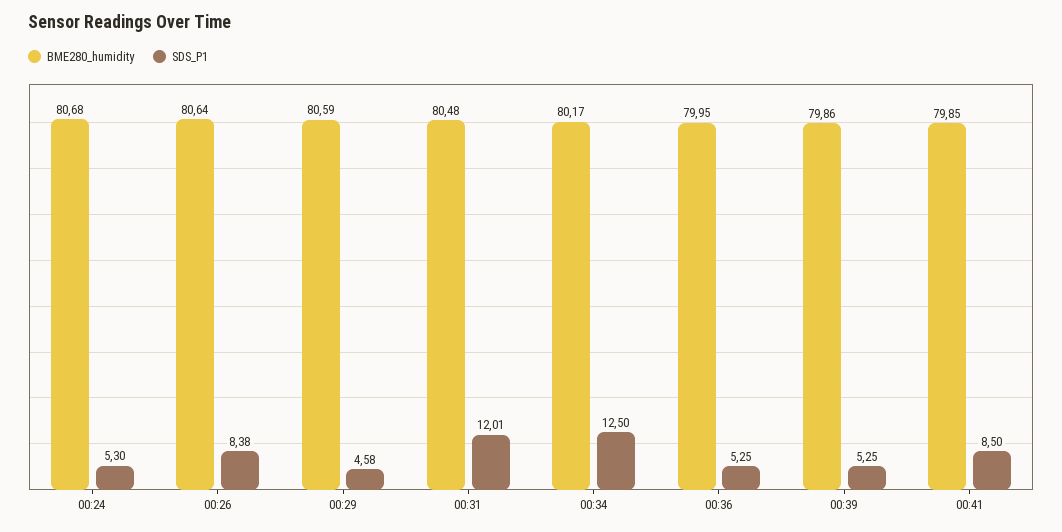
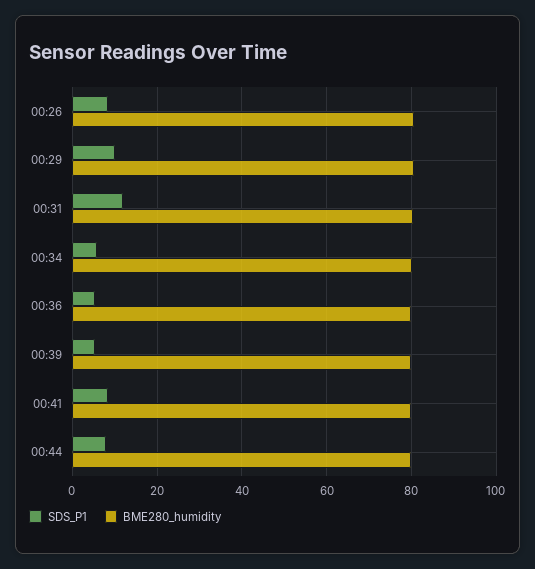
BME280_humidity, 00:24: 80.68 -> none
SDS_P1, 00:24: 5.3 -> none
SDS_P1, 00:29: 4.58 -> 10
SDS_P1, 00:34: 12.5 -> 6
SDS_P1, 00:44: none -> 8
BME280_humidity, 00:44: none -> 80

